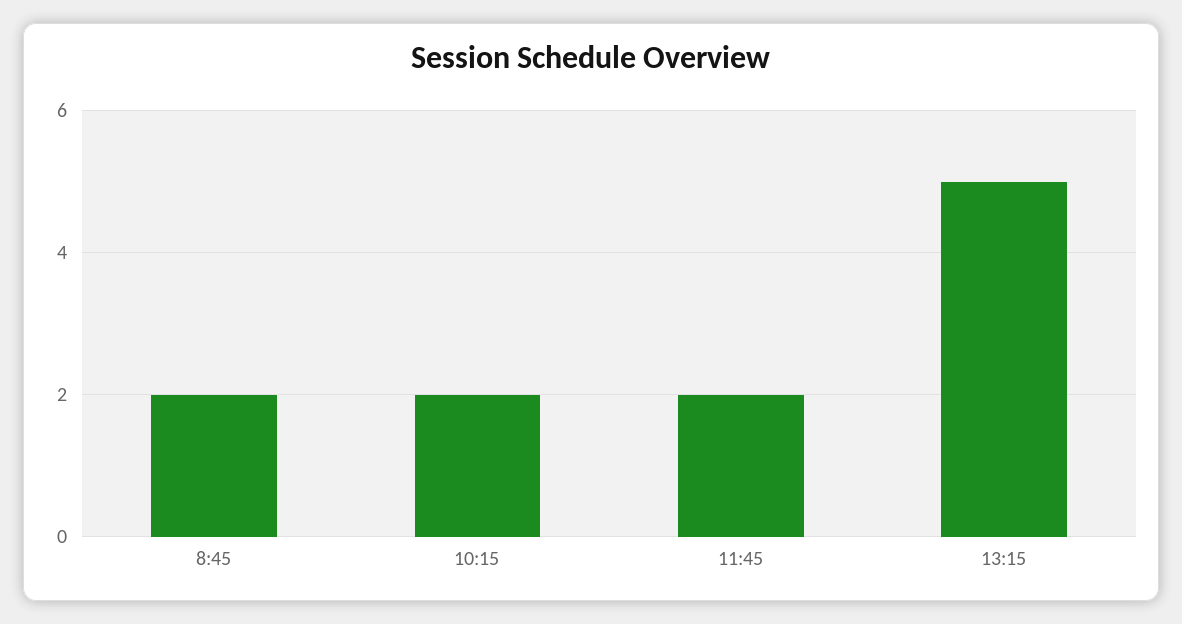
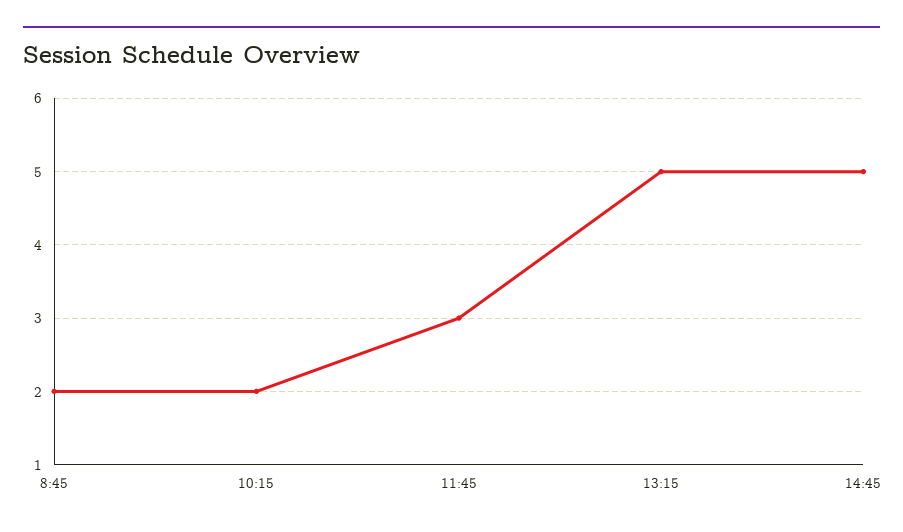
11:45: 2 -> 3
14:45: none -> 5

